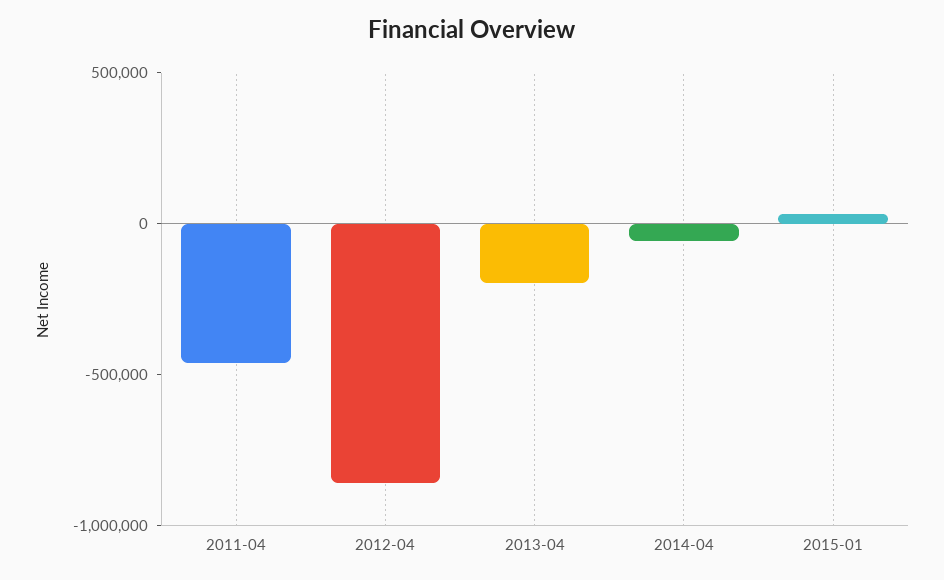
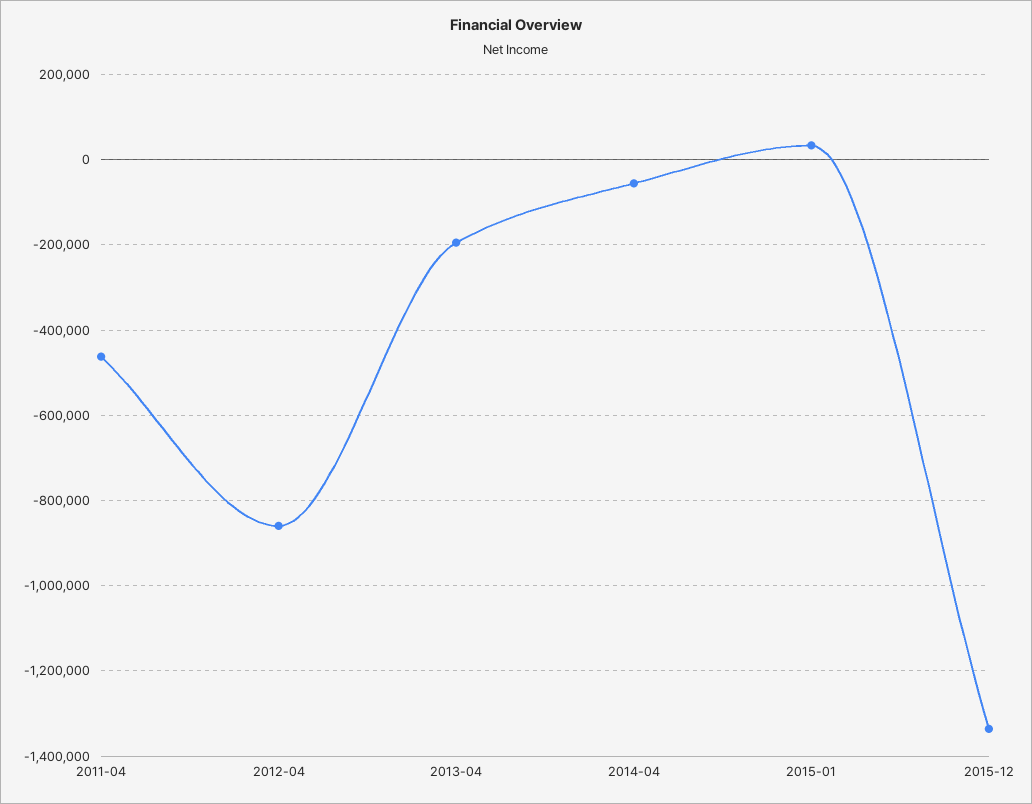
2015-12: none -> -1340000

